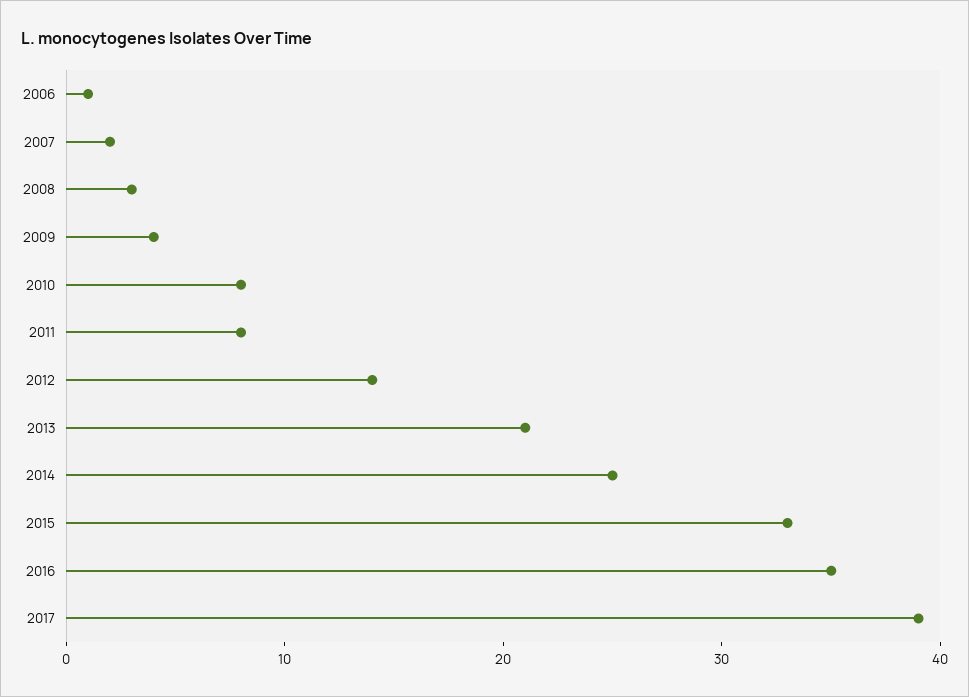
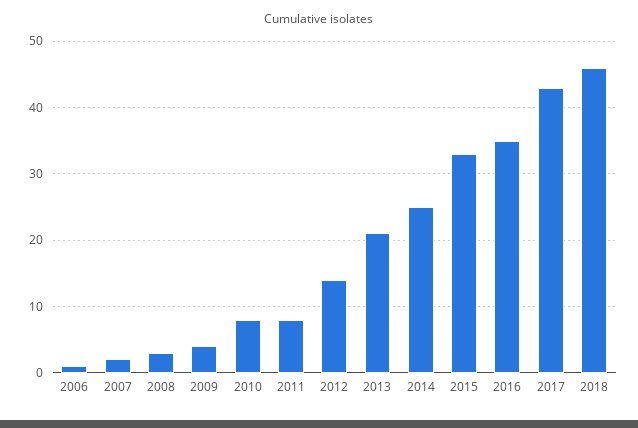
2017: 39 -> 43
2018: none -> 46

